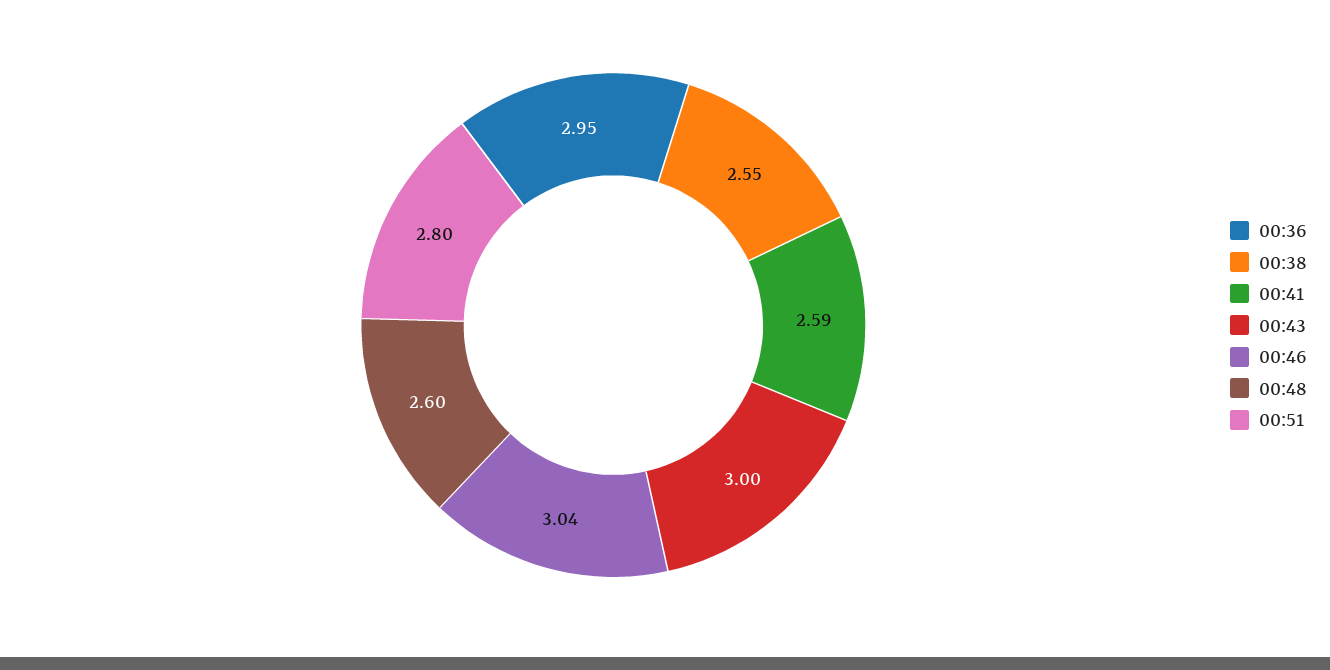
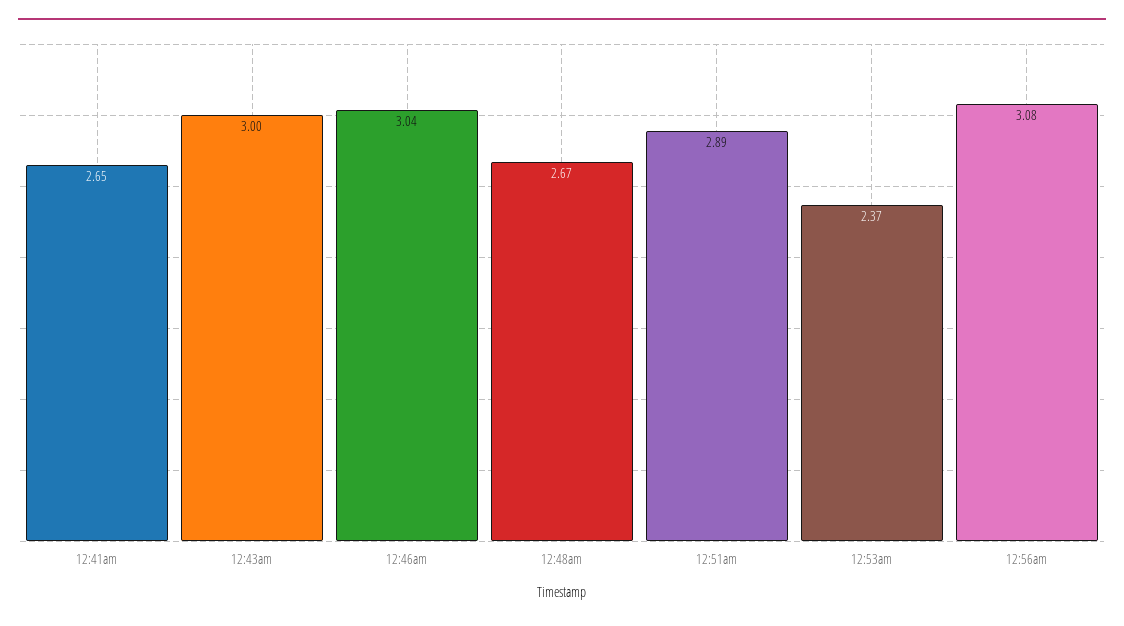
00:36: 2.95 -> none
00:38: 2.55 -> none
00:41: 2.59 -> 2.65
00:48: 2.6 -> 2.67
00:51: 2.8 -> 2.89
12:53am: none -> 2.37
12:56am: none -> 3.08

